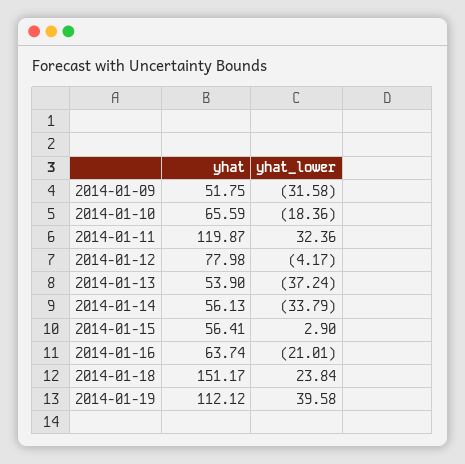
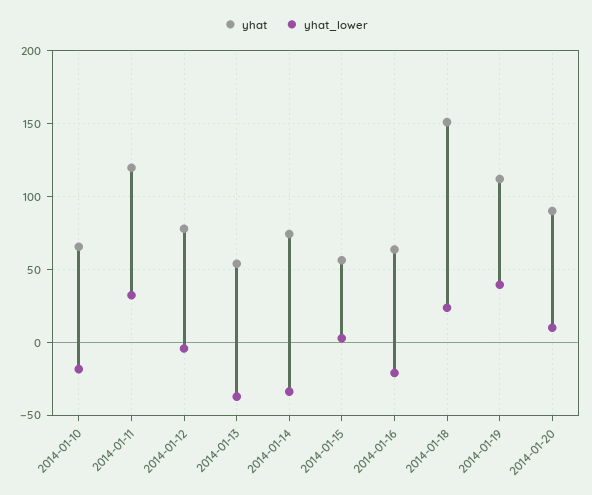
yhat, 2014-01-09: 51.75 -> none
yhat_lower, 2014-01-09: -31.58 -> none
yhat, 2014-01-14: 56.13 -> 75
yhat, 2014-01-20: none -> 90
yhat_lower, 2014-01-20: none -> 10

